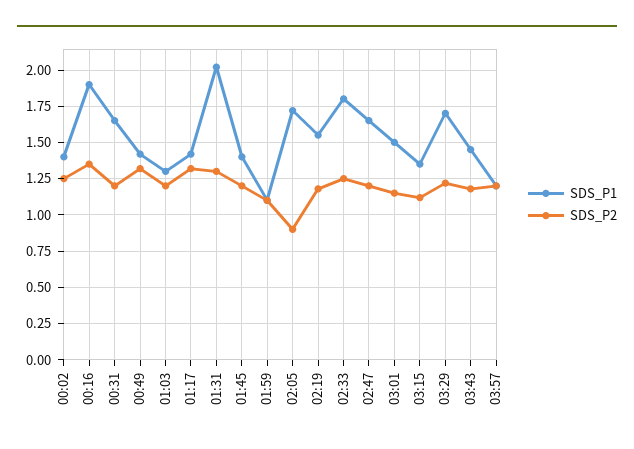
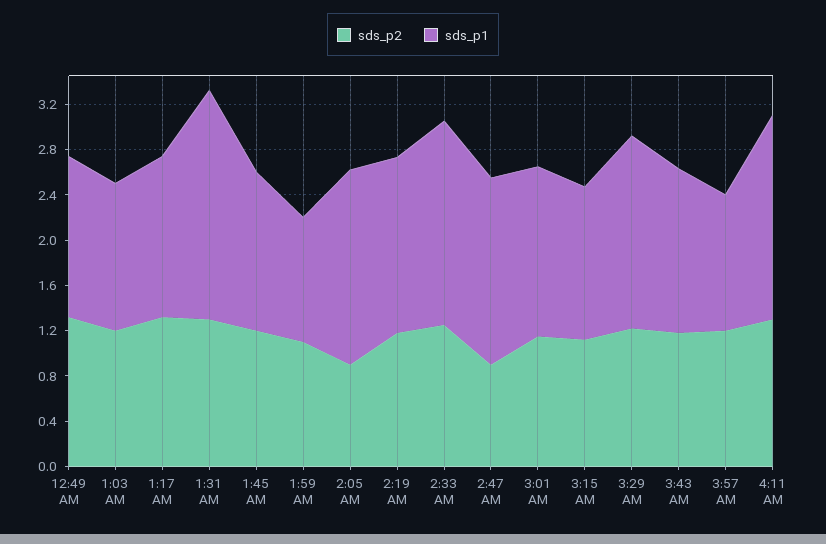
SDS_P1, 00:02: 1.4 -> none
SDS_P2, 00:02: 1.25 -> none
SDS_P1, 00:16: 1.9 -> none
SDS_P2, 00:16: 1.35 -> none
SDS_P1, 00:31: 1.65 -> none
SDS_P2, 00:31: 1.2 -> none
SDS_P2, 02:47: 1.2 -> 0.9
SDS_P2, 4:11 AM: none -> 1.3
SDS_P1, 4:11 AM: none -> 1.8

